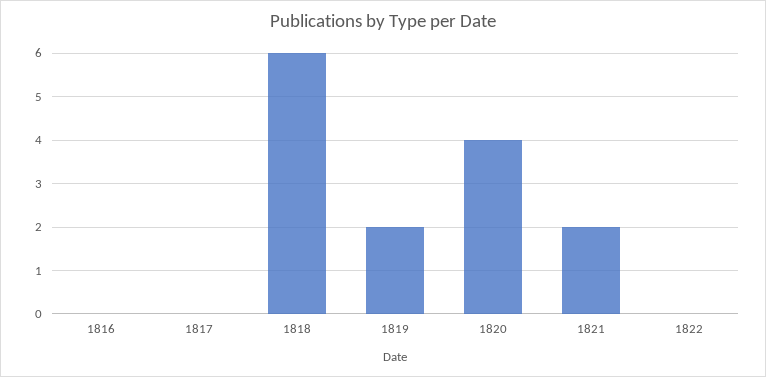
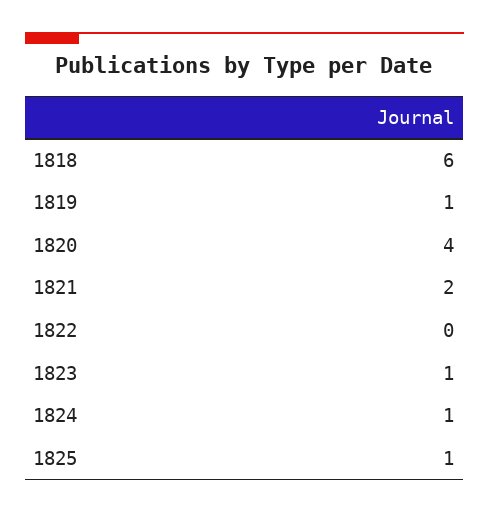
1816: 0 -> none
1817: 0 -> none
1819: 2 -> 1
1823: none -> 1
1824: none -> 1
1825: none -> 1

